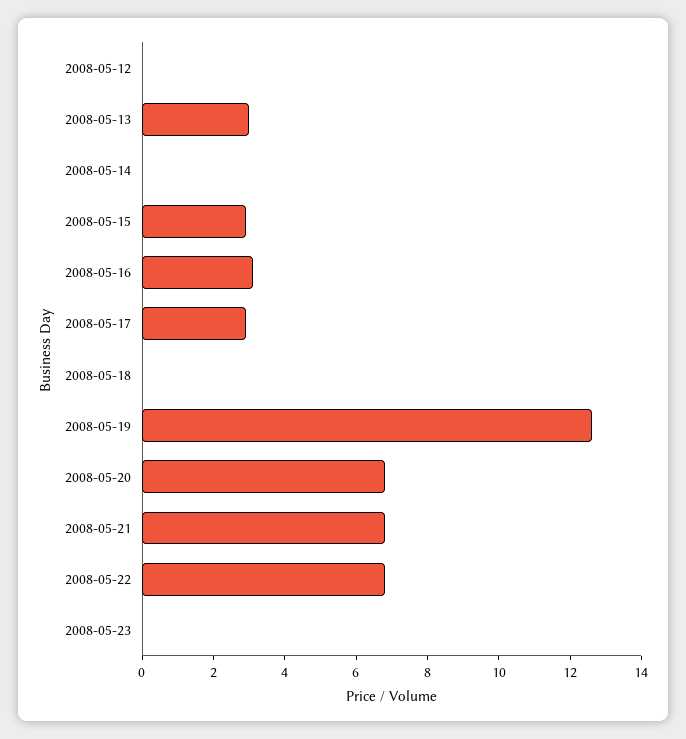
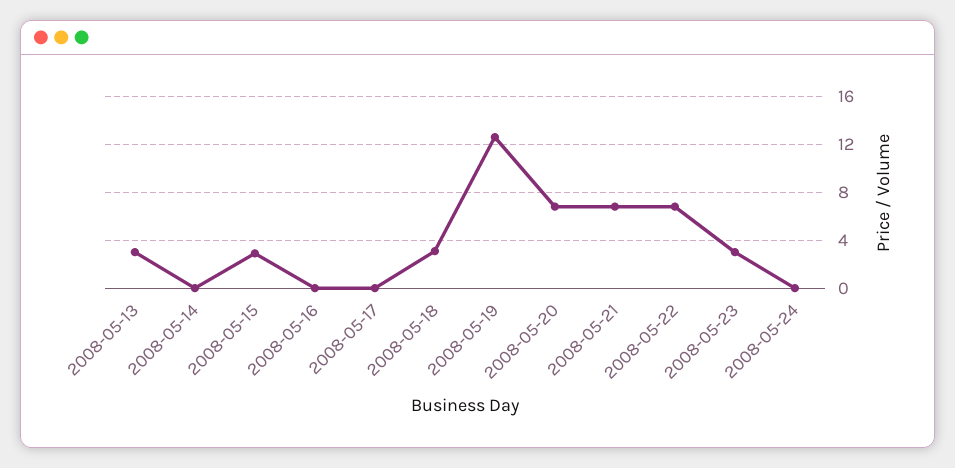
2008-05-12: 0 -> none
2008-05-16: 3 -> 0
2008-05-17: 3 -> 0
2008-05-18: 0 -> 3
2008-05-23: 0 -> 3
2008-05-24: none -> 0

